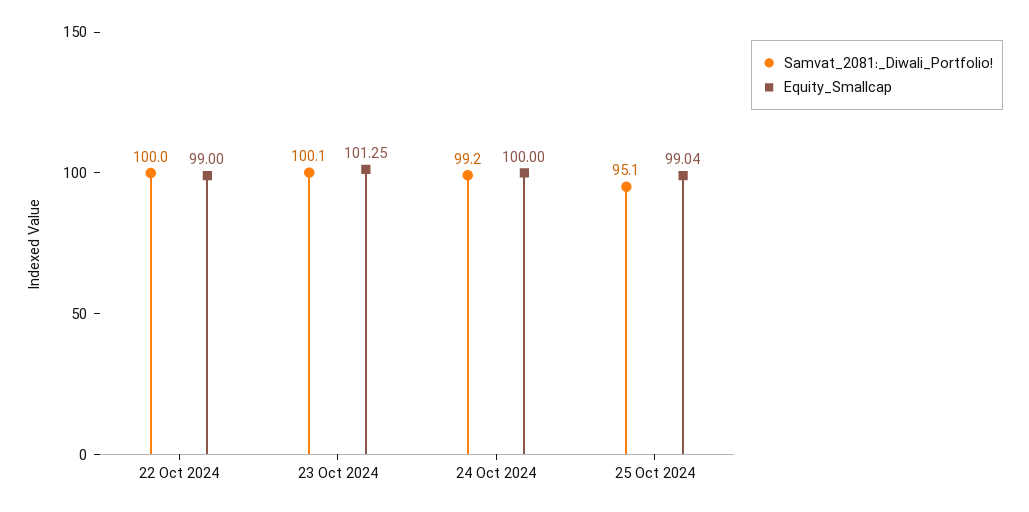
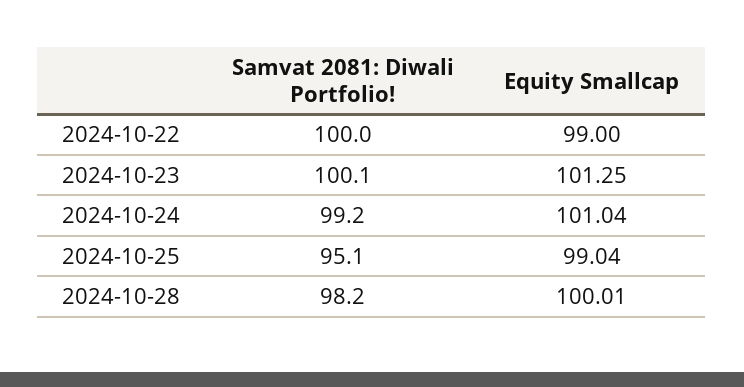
Equity_Smallcap, 24 Oct 2024: 100 -> 101.04
Samvat_2081:_Diwali_Portfolio!, 2024-10-28: none -> 98.2
Equity_Smallcap, 2024-10-28: none -> 100.01

